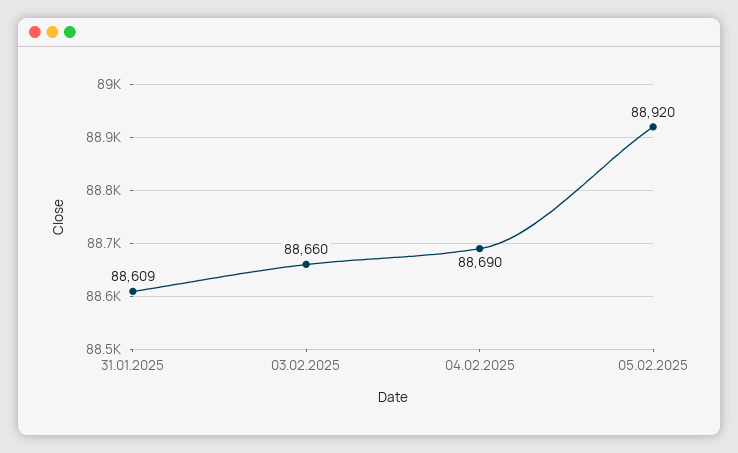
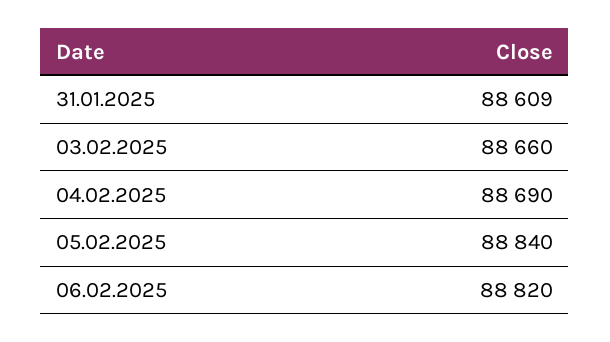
05.02.2025: 88920 -> 88840
06.02.2025: none -> 88820

